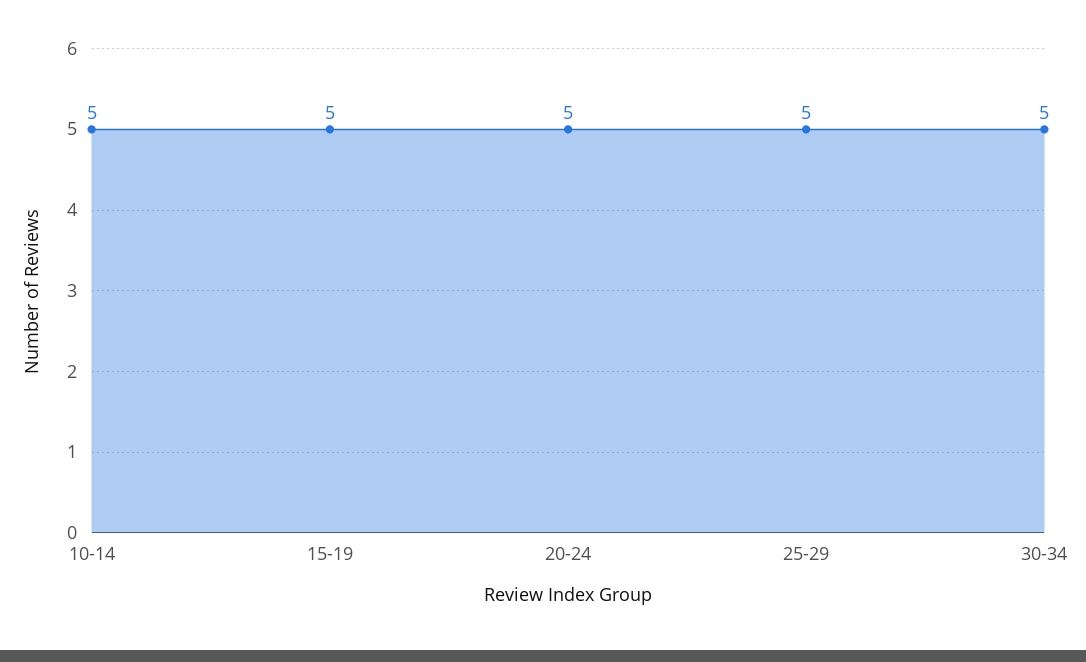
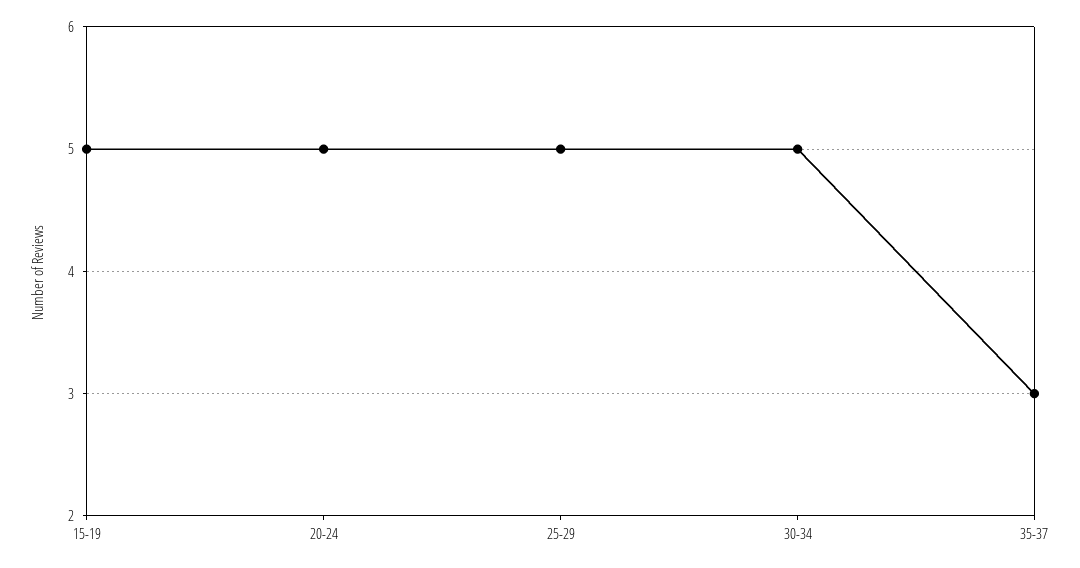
10-14: 5 -> none
35-37: none -> 3

